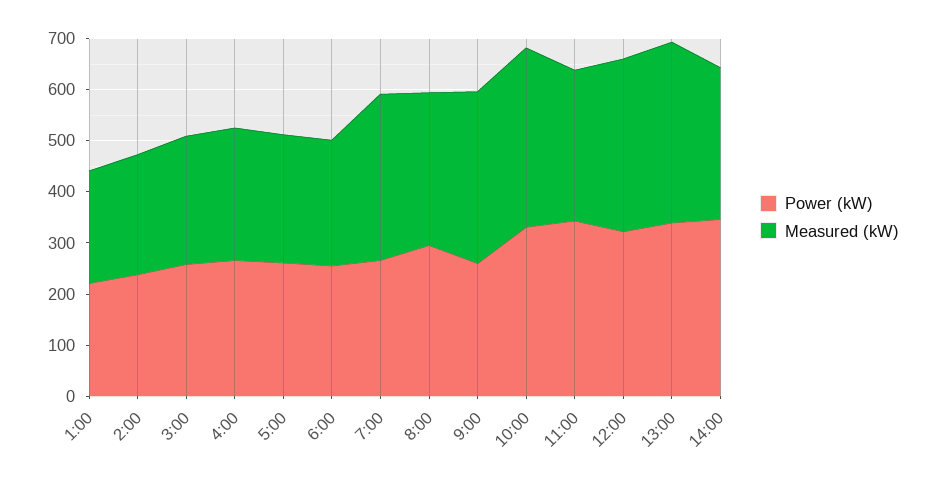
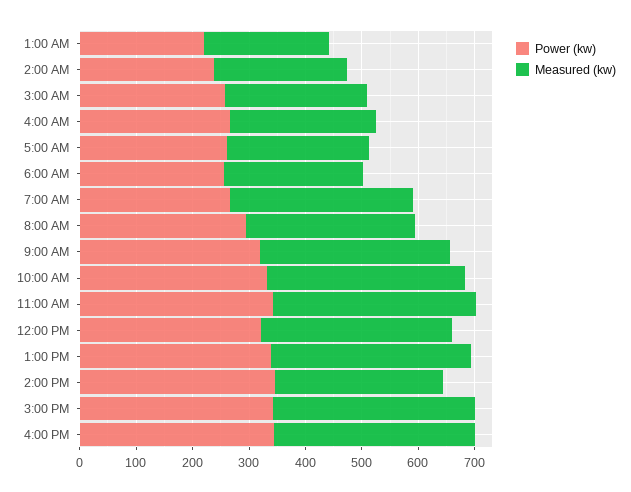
Power (kW), 9:00: 260 -> 320
Measured (kW), 11:00: 300 -> 360
Power (kW), 3:00 PM: none -> 340
Measured (kW), 3:00 PM: none -> 360
Power (kW), 4:00 PM: none -> 340
Measured (kW), 4:00 PM: none -> 360

